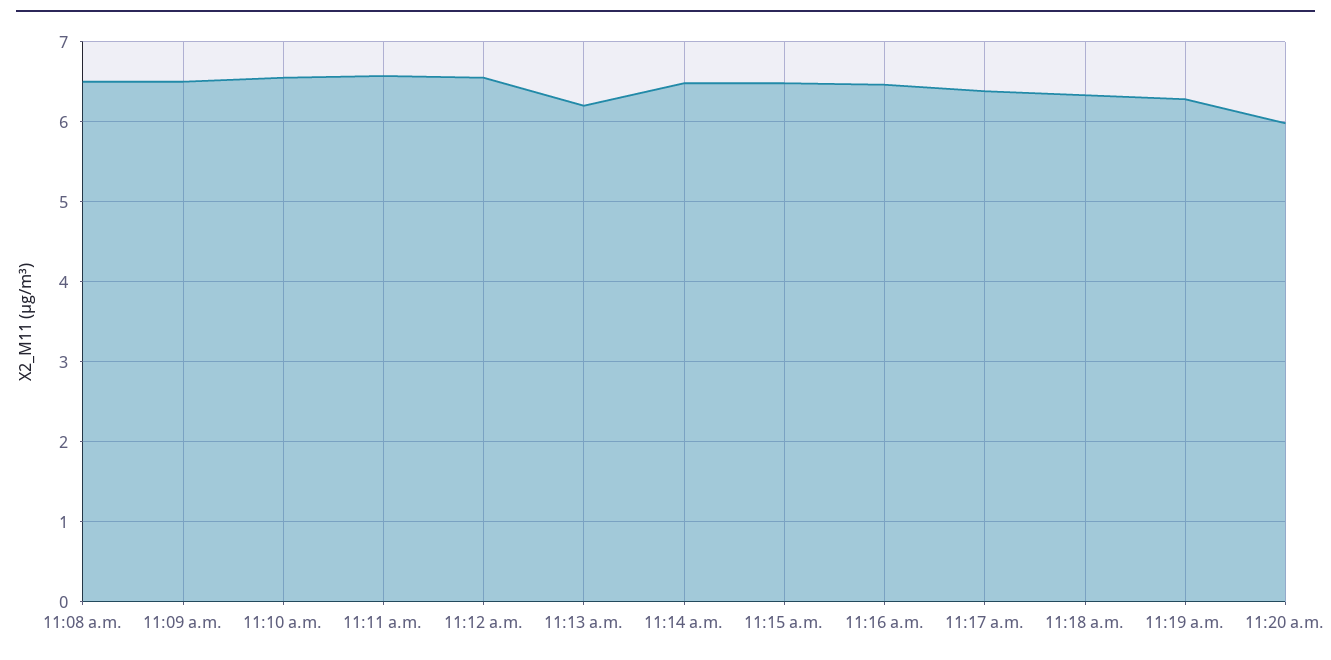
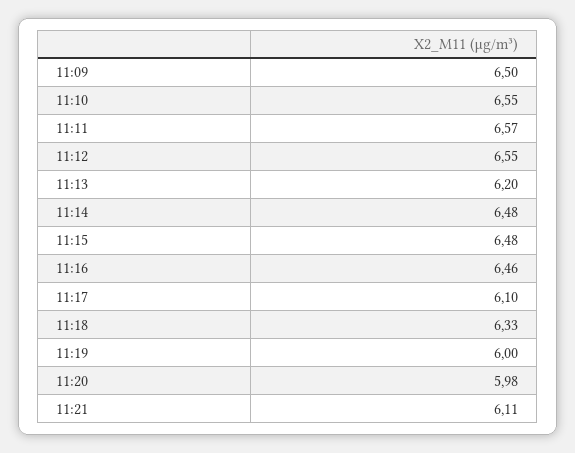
11:08 a.m.: 6.5 -> none
11:17 a.m.: 6.4 -> 6.1
11:19 a.m.: 6.3 -> 6
11:21: none -> 6.11

